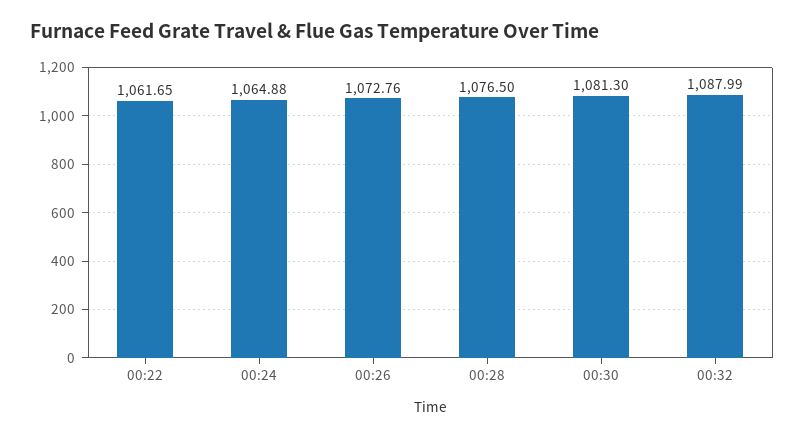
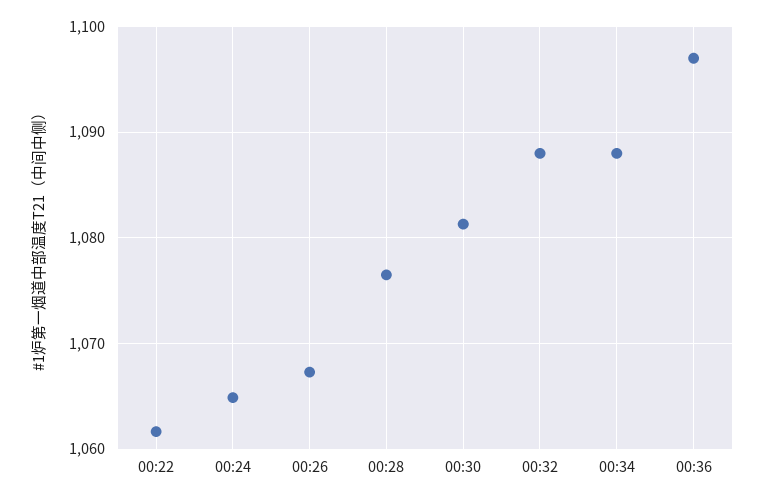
00:26: 1072.76 -> 1067
00:34: none -> 1088
00:36: none -> 1097

